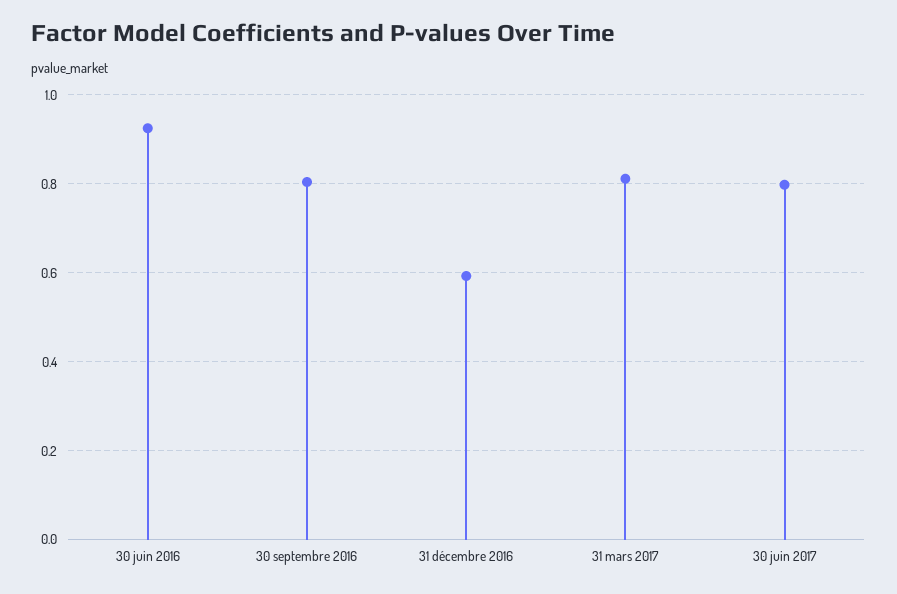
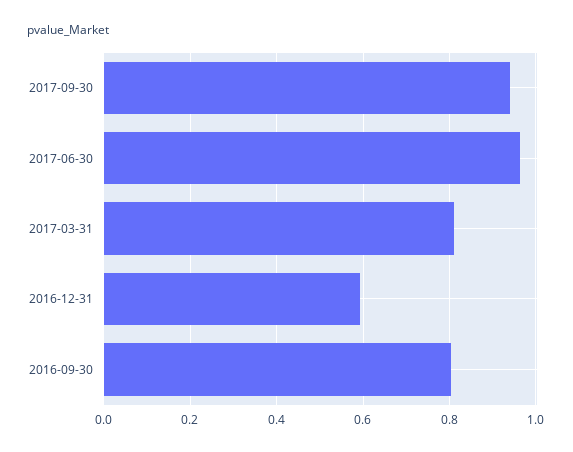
30 juin 2016: 0.92 -> none
30 juin 2017: 0.8 -> 0.96
2017-09-30: none -> 0.94

